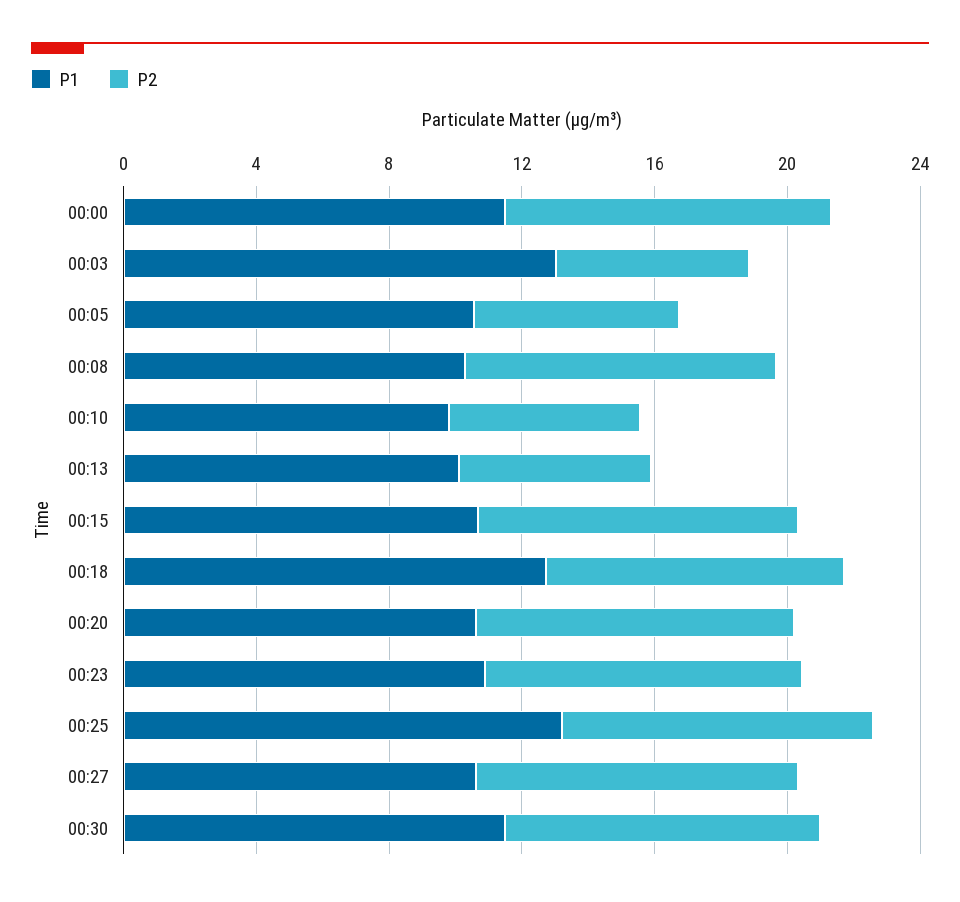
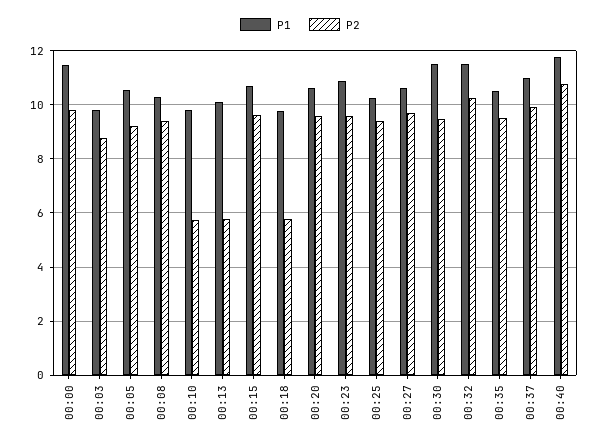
P1, 00:03: 13 -> 9.75
P2, 00:03: 6 -> 8.75
P2, 00:05: 6 -> 9.25
P1, 00:18: 13 -> 9.75
P2, 00:18: 9 -> 5.75
P1, 00:25: 13 -> 10.25
P1, 00:32: none -> 11.5
P2, 00:32: none -> 10.25
P1, 00:35: none -> 10.5
P2, 00:35: none -> 9.5
P1, 00:37: none -> 11
P2, 00:37: none -> 10
P1, 00:40: none -> 11.75
P2, 00:40: none -> 10.75

